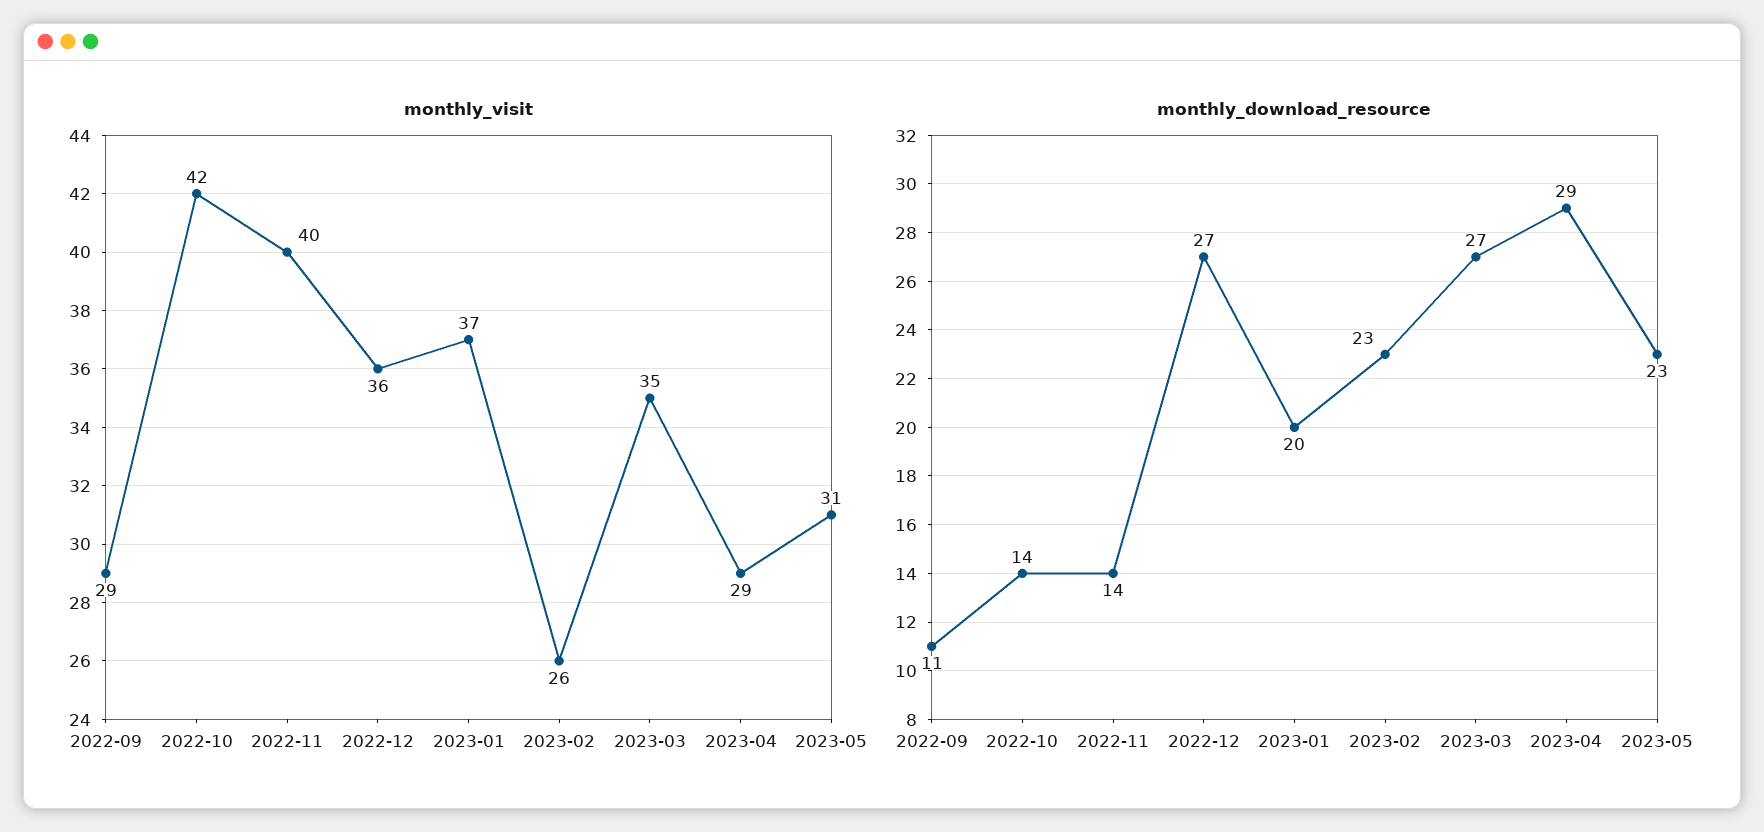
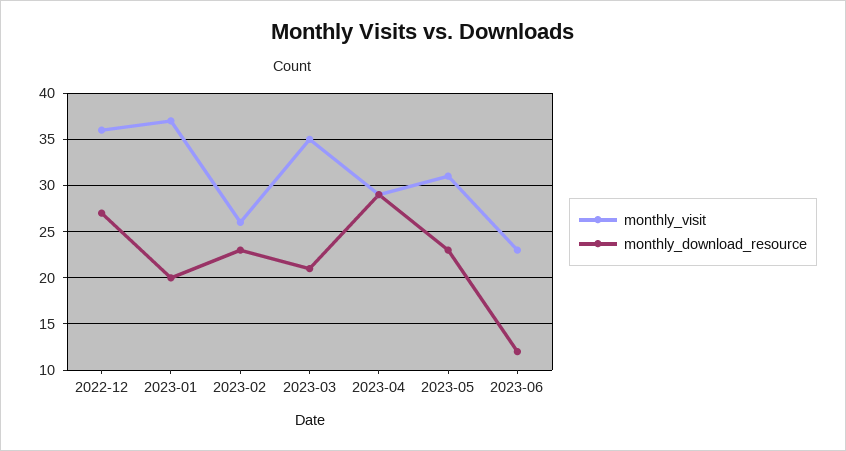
monthly_visit, 2022-09: 29 -> none
monthly_visit, 2022-10: 42 -> none
monthly_visit, 2022-11: 40 -> none
monthly_download_resource, 2022-09: 11 -> none
monthly_download_resource, 2022-10: 14 -> none
monthly_download_resource, 2022-11: 14 -> none
monthly_download_resource, 2023-03: 27 -> 21
monthly_visit, 2023-06: none -> 23
monthly_download_resource, 2023-06: none -> 12

